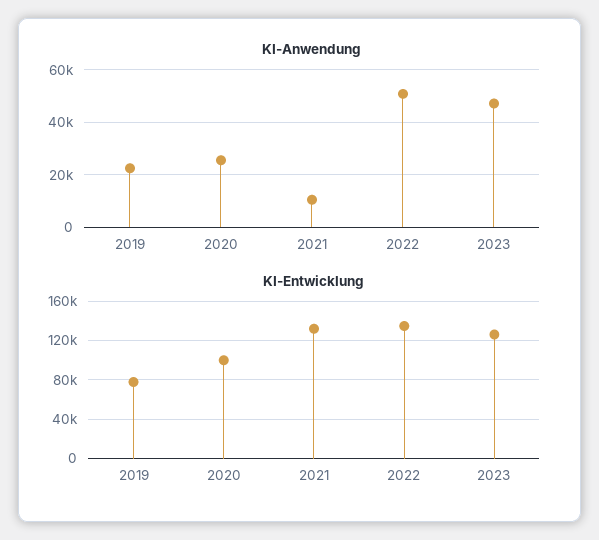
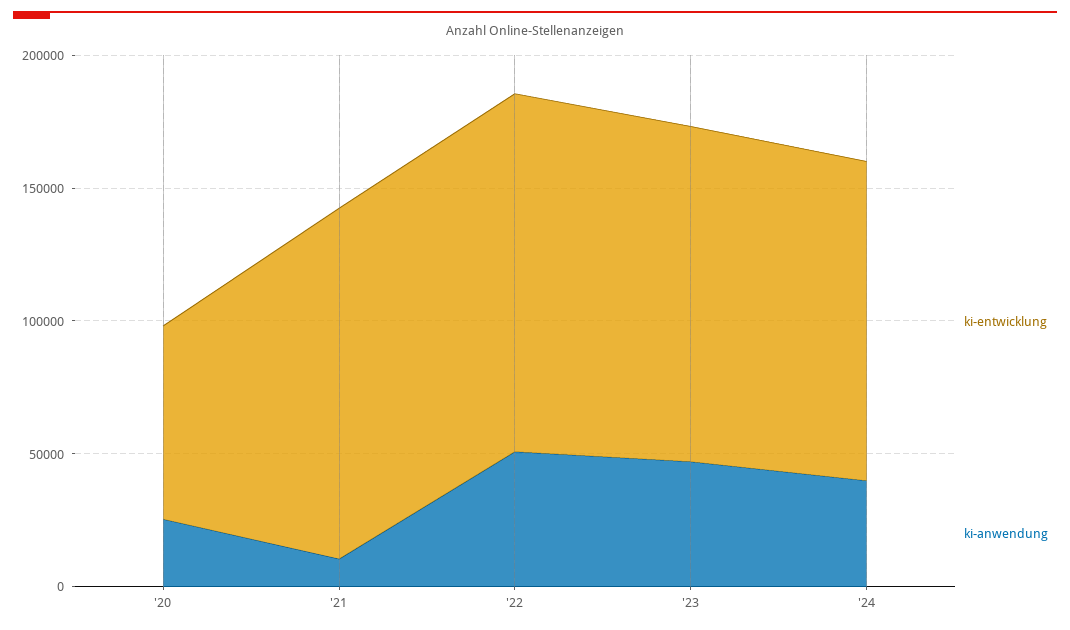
KI-Anwendung, 2019: 22500 -> none
KI-Entwicklung, 2019: 80000 -> none
KI-Entwicklung, 2020: 100000 -> 70000
KI-Entwicklung, '24: none -> 120000
KI-Anwendung, '24: none -> 40000

